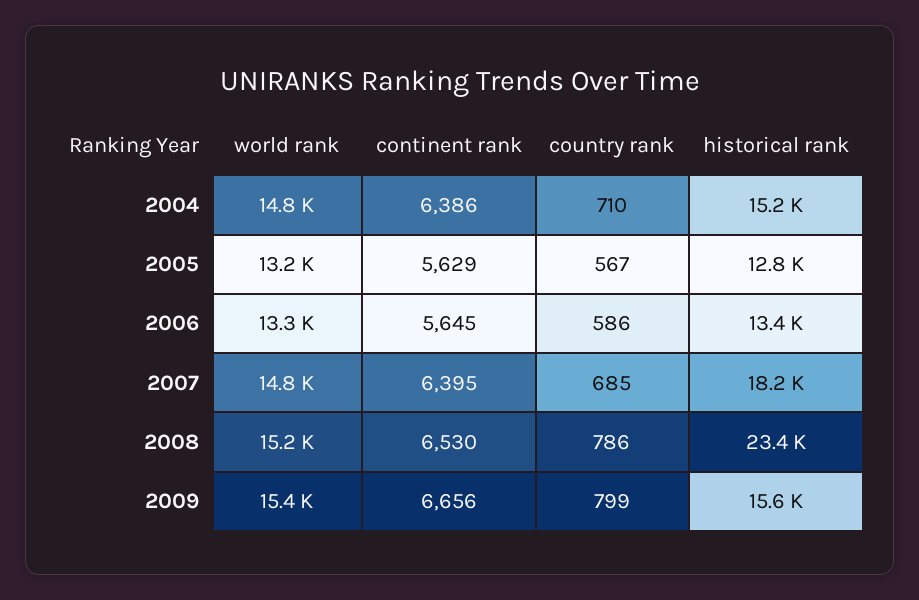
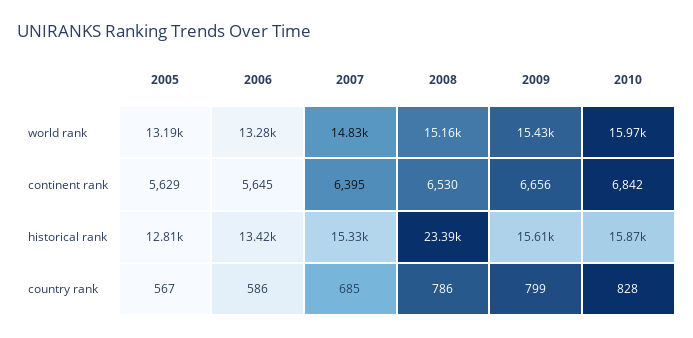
world rank, 2004: 14800 -> none
continent rank, 2004: 6386 -> none
country rank, 2004: 710 -> none
historical rank, 2004: 15200 -> none
historical rank, 2007: 18200 -> 15330
world rank, 2010: none -> 15970
continent rank, 2010: none -> 6842
historical rank, 2010: none -> 15870
country rank, 2010: none -> 828

